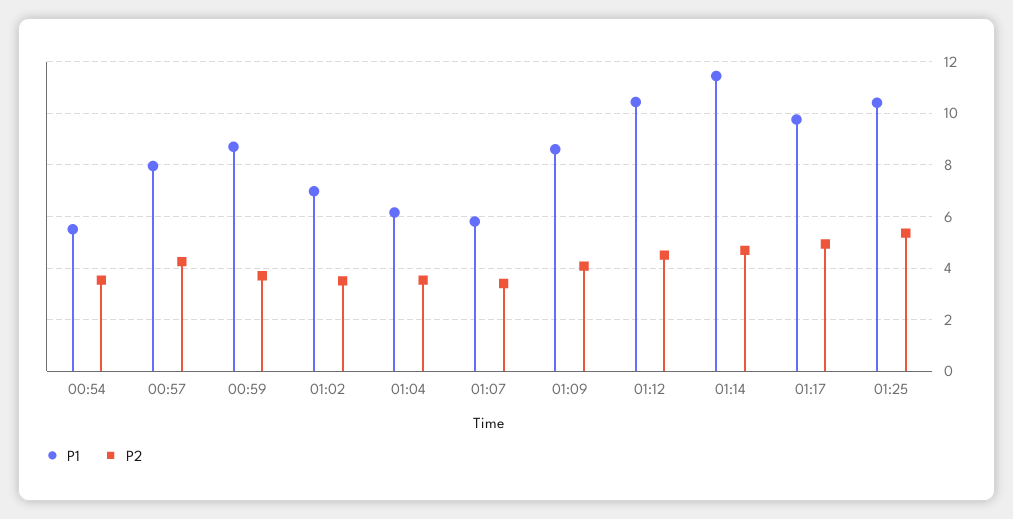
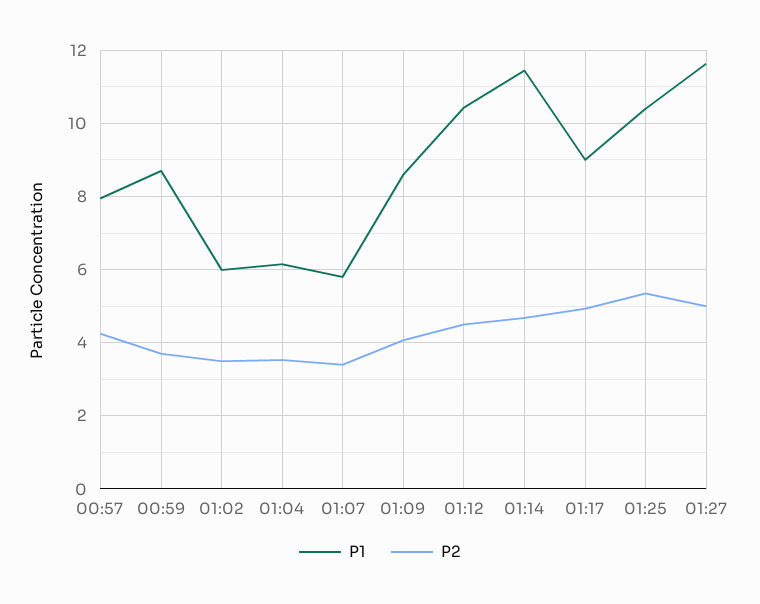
P1, 00:54: 5.5 -> none
P2, 00:54: 3.5 -> none
P1, 01:02: 7 -> 6
P1, 01:17: 9.75 -> 9
P1, 01:27: none -> 11.6
P2, 01:27: none -> 5

